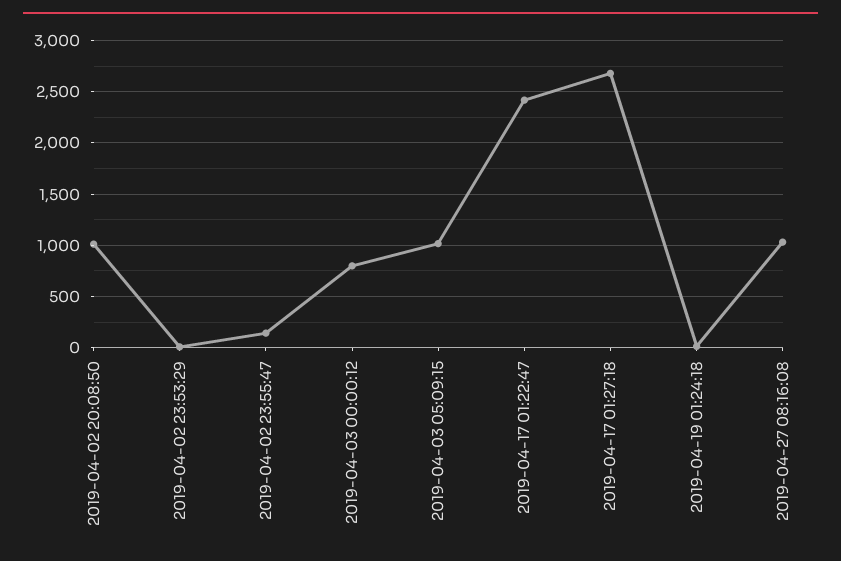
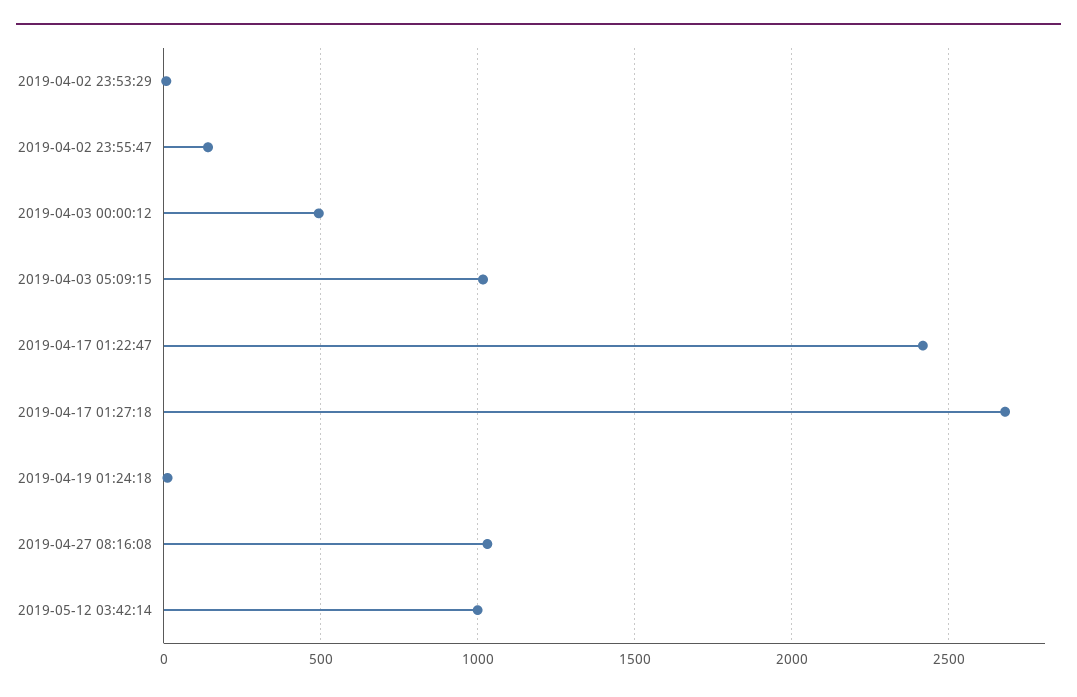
2019-04-02 20:08:50: 1000 -> none
2019-04-03 00:00:12: 800 -> 500
2019-05-12 03:42:14: none -> 1000

